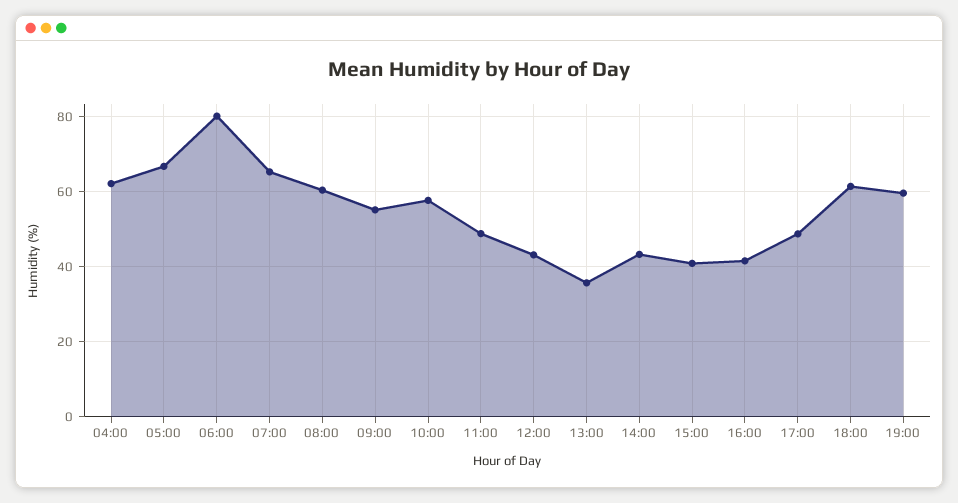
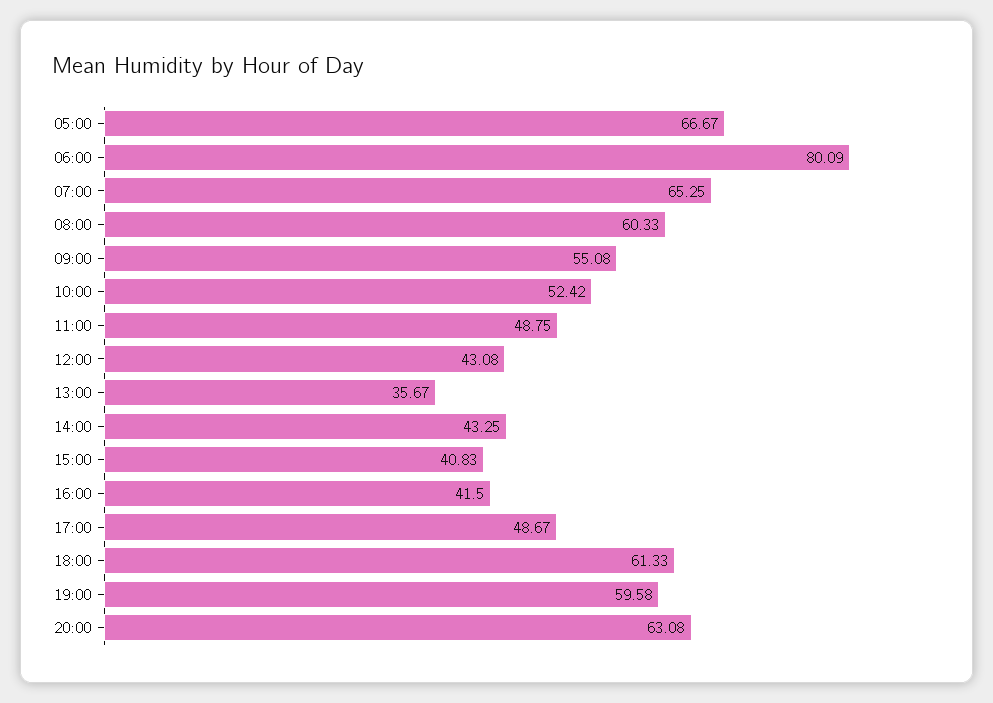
04:00: 62 -> none
10:00: 58 -> 52.42
20:00: none -> 63.08

